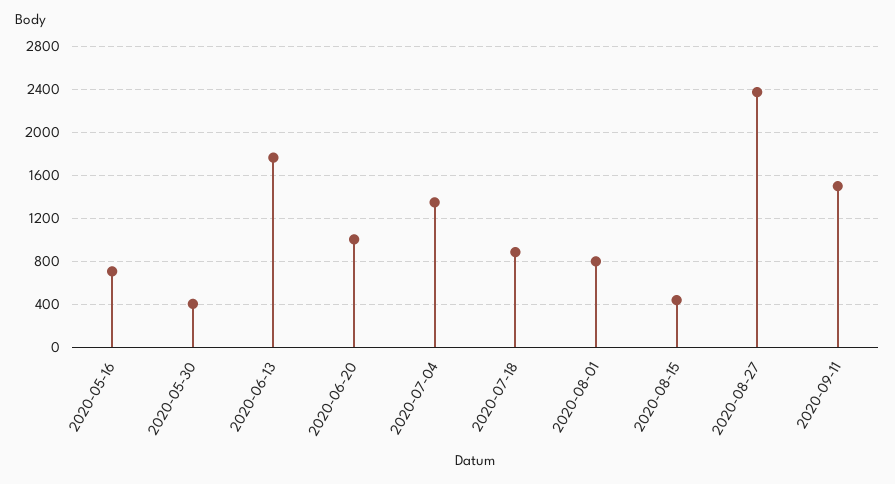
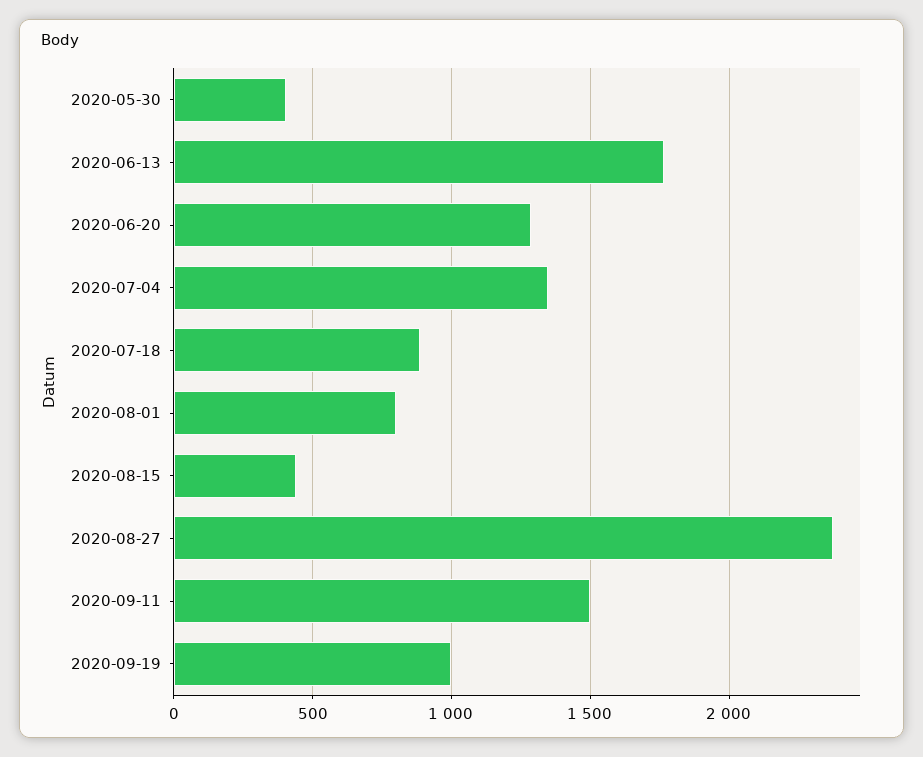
2020-05-16: 700 -> none
2020-06-20: 1000 -> 1300
2020-09-19: none -> 1000

